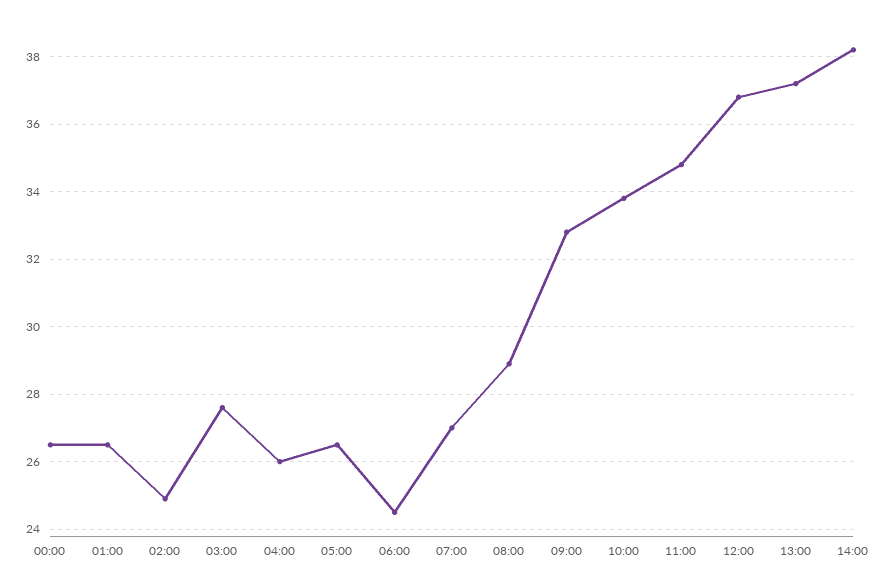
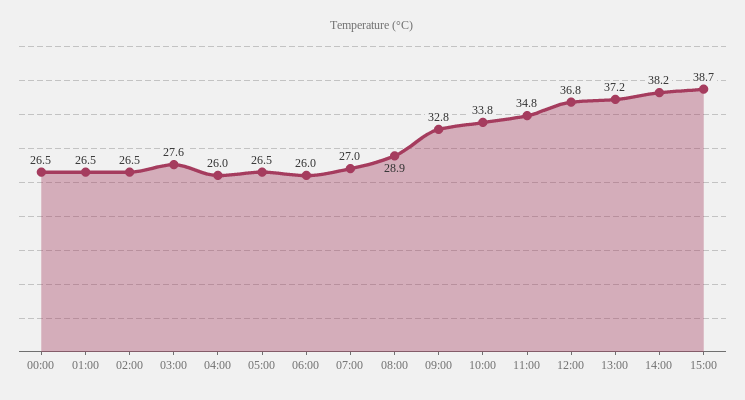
02:00: 25 -> 26.5
06:00: 24.5 -> 26
15:00: none -> 38.7

